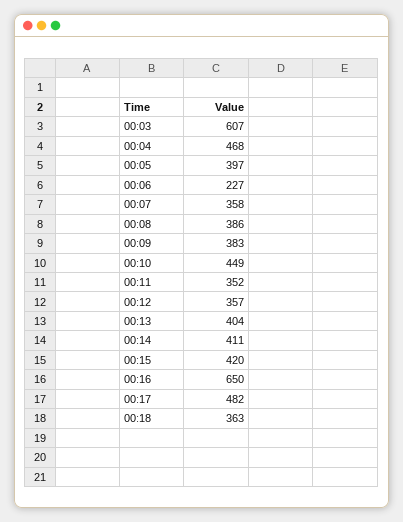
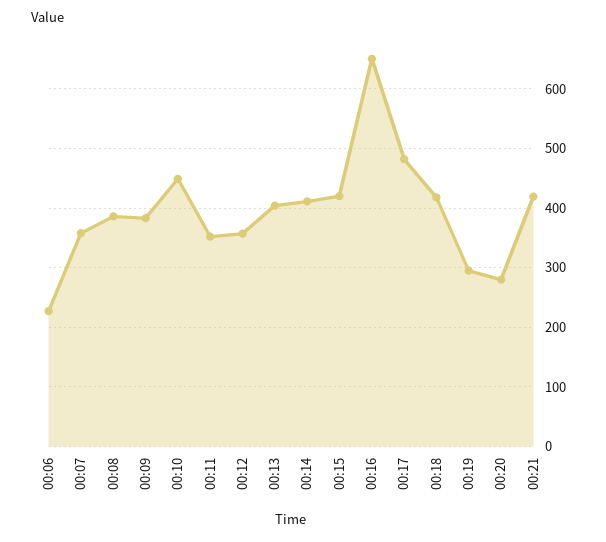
00:03: 607 -> none
00:04: 468 -> none
00:05: 397 -> none
00:18: 363 -> 420
00:19: none -> 300
00:20: none -> 280
00:21: none -> 420

